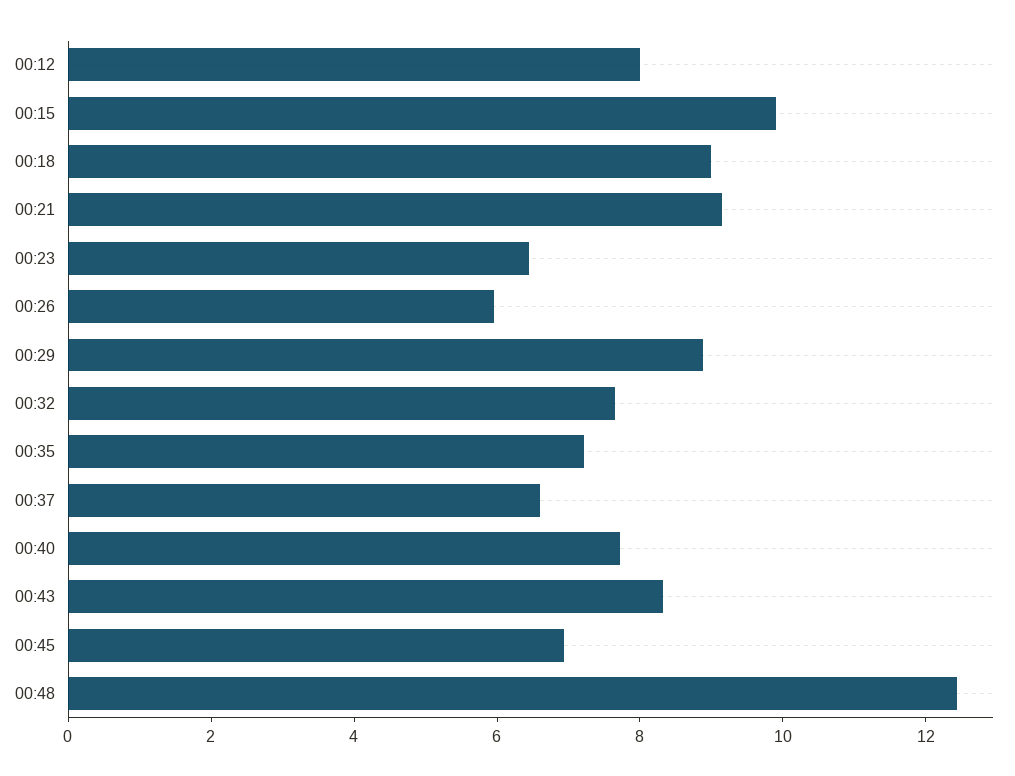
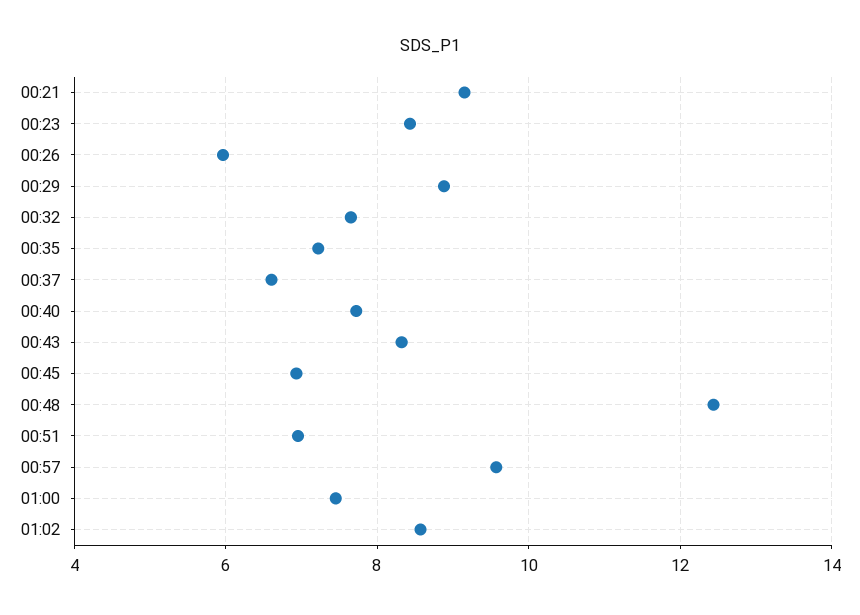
00:12: 8 -> none
00:15: 10 -> none
00:18: 9 -> none
00:23: 6.5 -> 8.4
00:51: none -> 7
00:57: none -> 9.6
01:00: none -> 7.4
01:02: none -> 8.6

